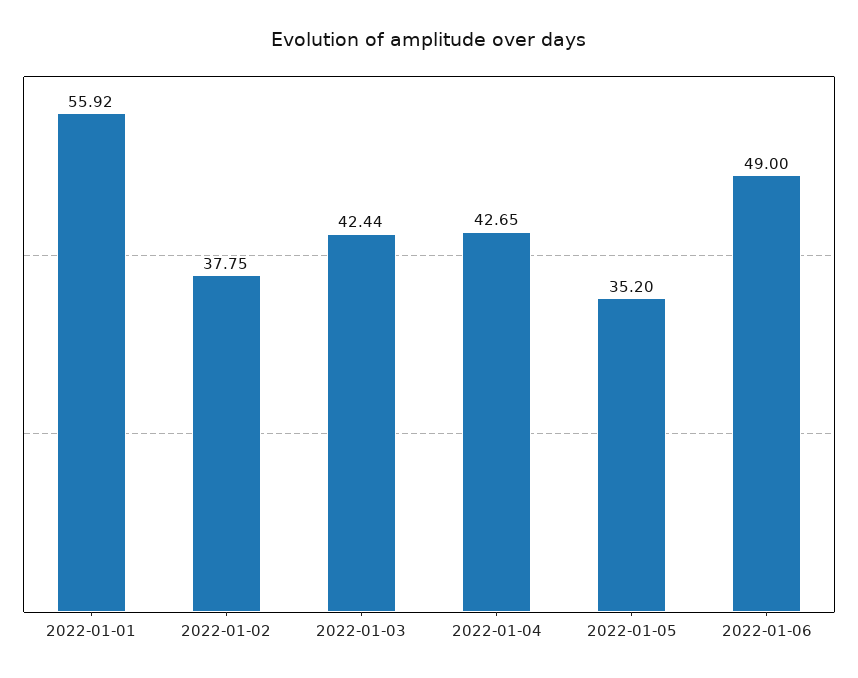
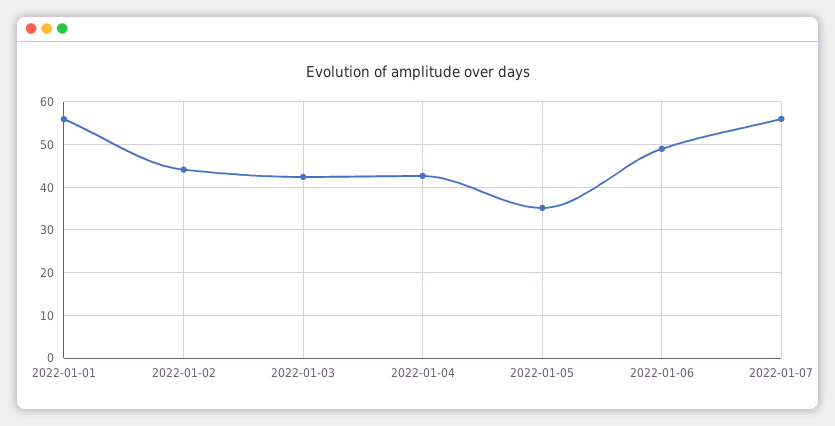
2022-01-02: 37.75 -> 44
2022-01-07: none -> 56

